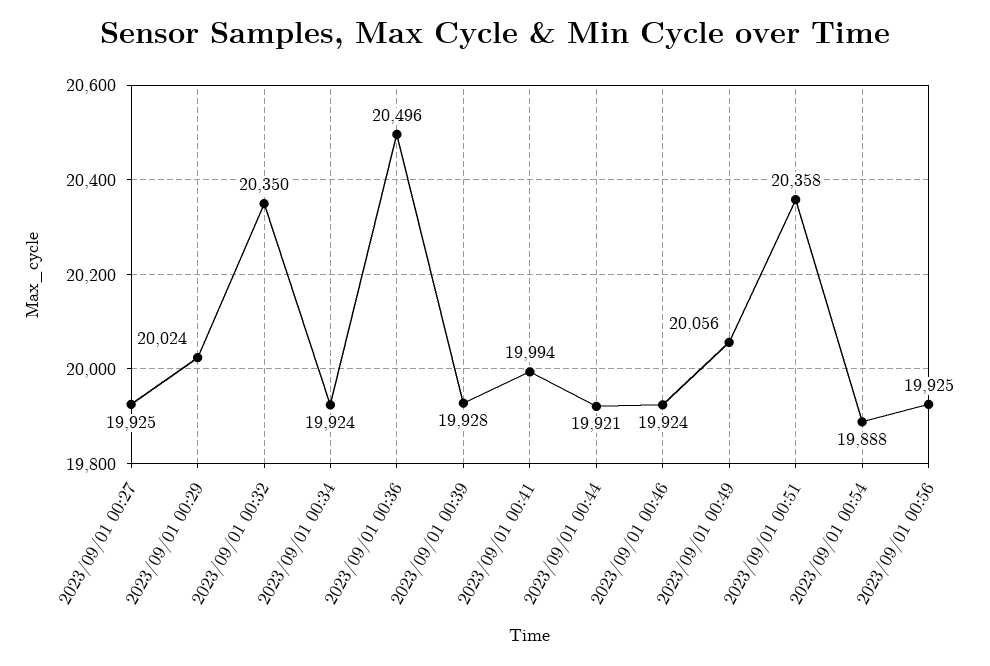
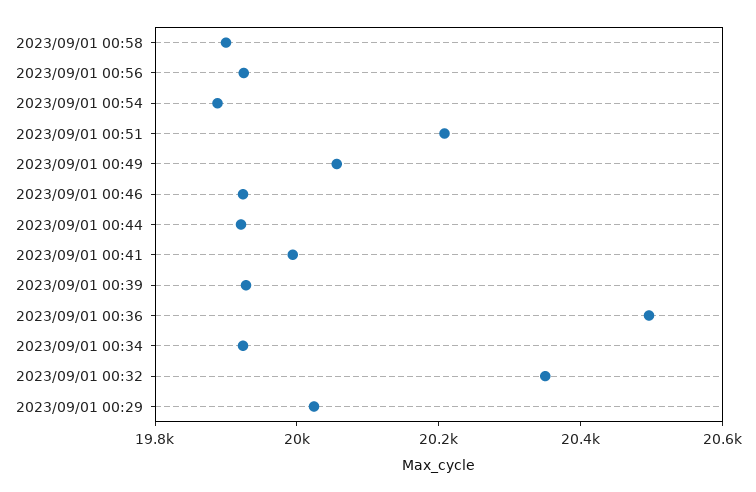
2023/09/01 00:27: 19925 -> none
2023/09/01 00:51: 20358 -> 20200
2023/09/01 00:58: none -> 19900

